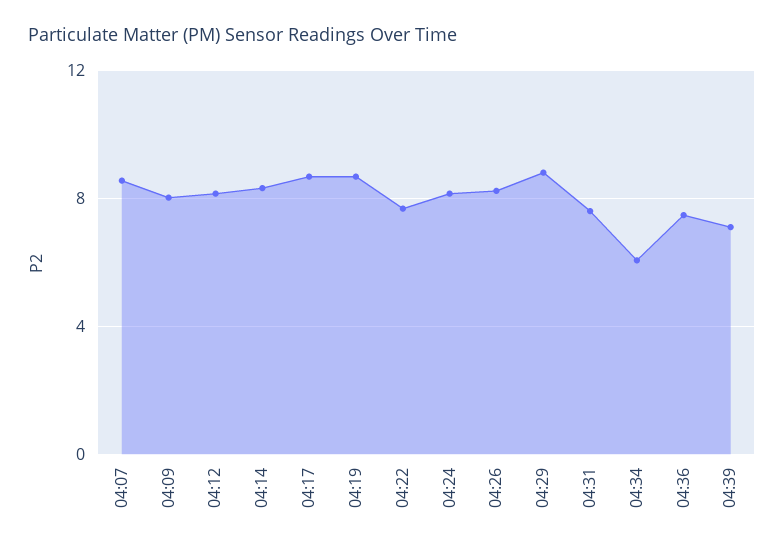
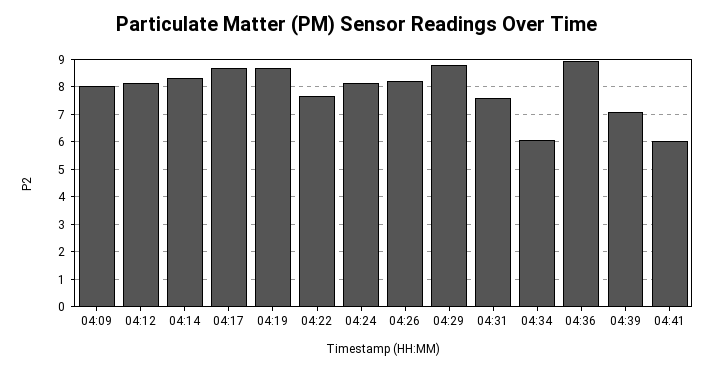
04:07: 8.5 -> none
04:36: 7.5 -> 9
04:41: none -> 6

